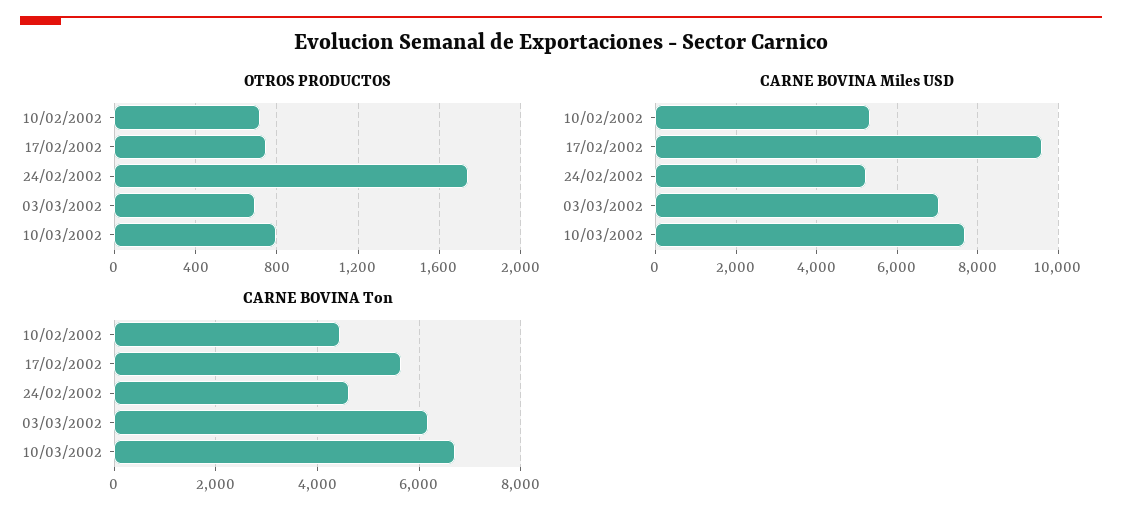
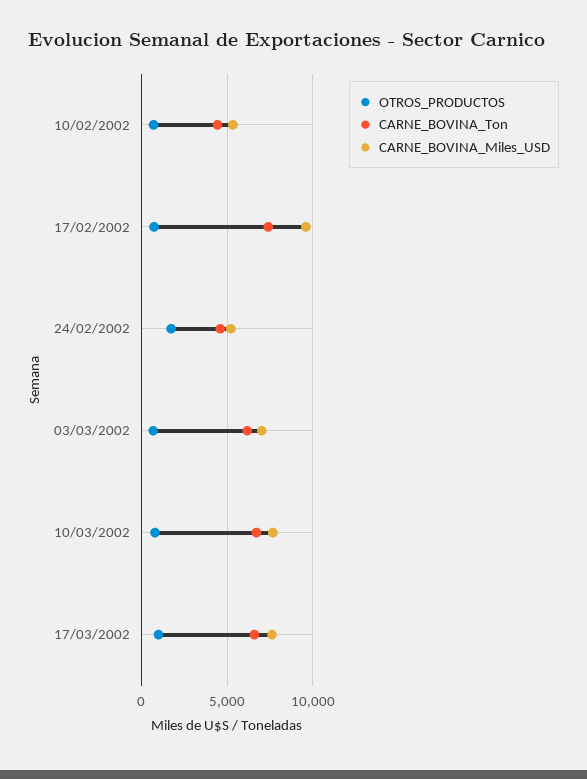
CARNE BOVINA Ton, 17/02/2002: 5600 -> 7500
OTROS PRODUCTOS, 17/03/2002: none -> 1000
CARNE BOVINA Ton, 17/03/2002: none -> 6500
CARNE BOVINA Miles USD, 17/03/2002: none -> 7500

